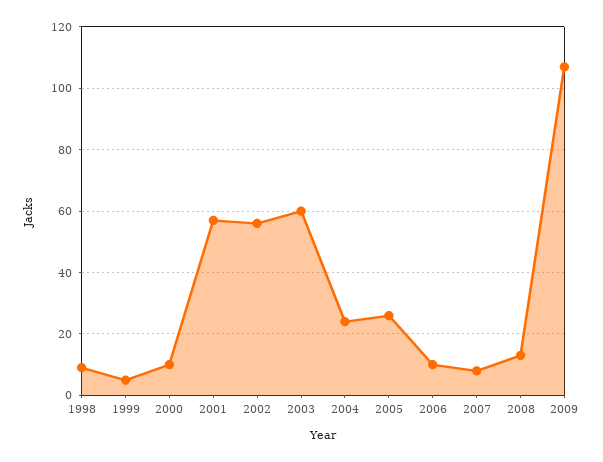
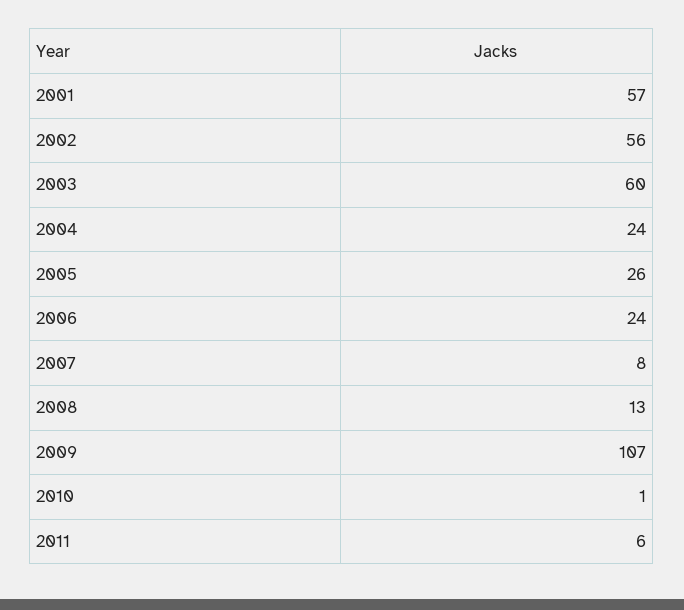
1998: 10 -> none
1999: 5 -> none
2000: 10 -> none
2006: 10 -> 24
2010: none -> 1
2011: none -> 6

